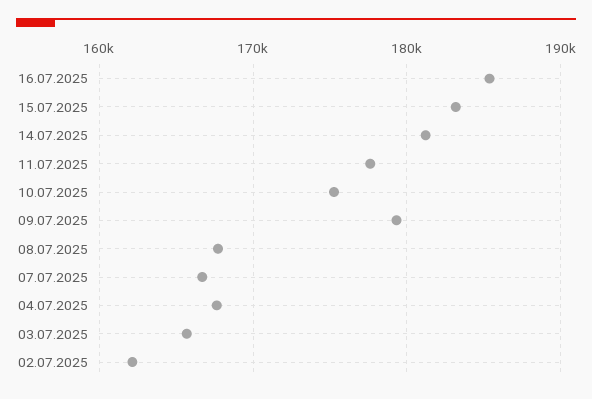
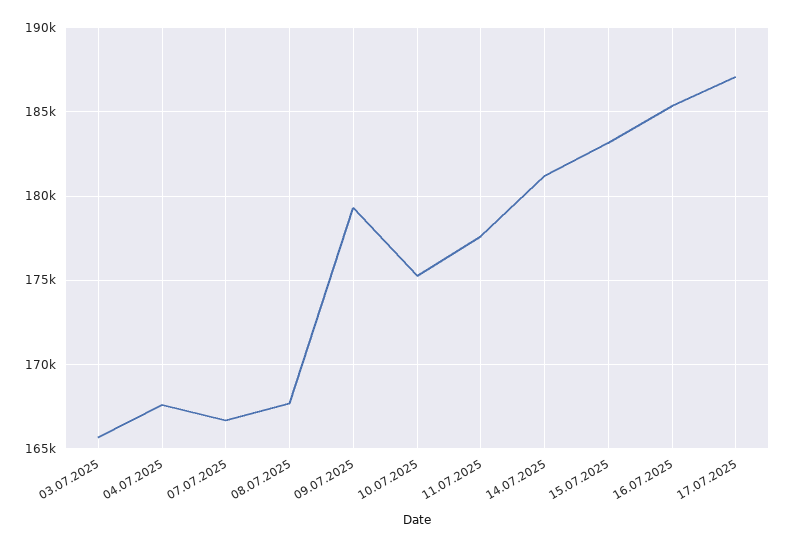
02.07.2025: 162000 -> none
17.07.2025: none -> 187000

